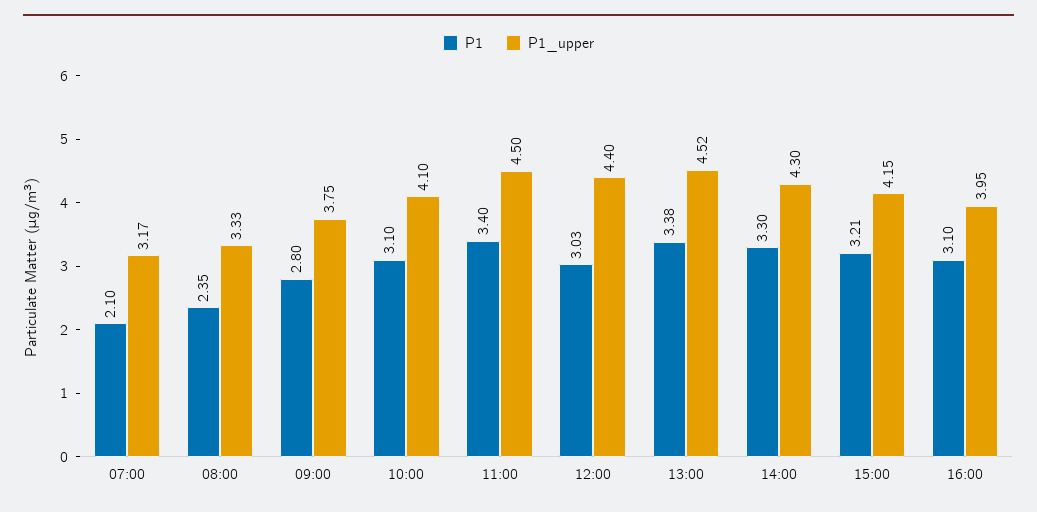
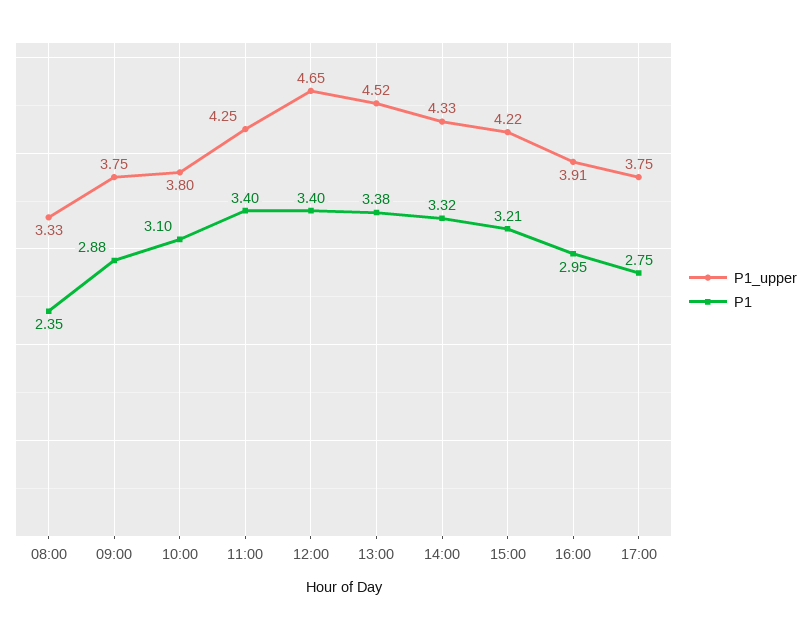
P1, 07:00: 2.1 -> none
P1_upper, 07:00: 3.17 -> none
P1, 09:00: 2.8 -> 2.88
P1_upper, 10:00: 4.1 -> 3.8
P1_upper, 11:00: 4.5 -> 4.25
P1, 12:00: 3.03 -> 3.4
P1_upper, 12:00: 4.4 -> 4.65
P1, 14:00: 3.3 -> 3.32
P1_upper, 14:00: 4.3 -> 4.33
P1_upper, 15:00: 4.15 -> 4.22
P1, 16:00: 3.1 -> 2.95
P1_upper, 16:00: 3.95 -> 3.91
P1_upper, 17:00: none -> 3.75
P1, 17:00: none -> 2.75

